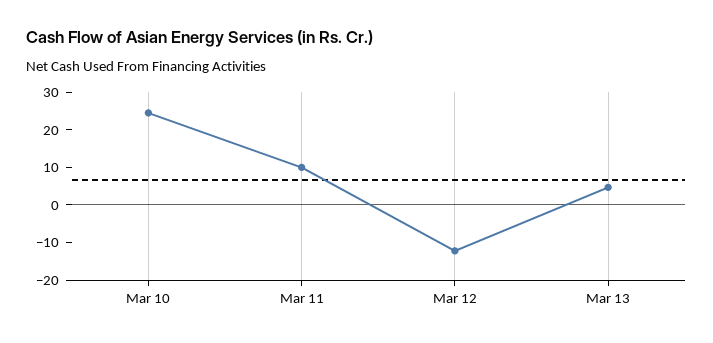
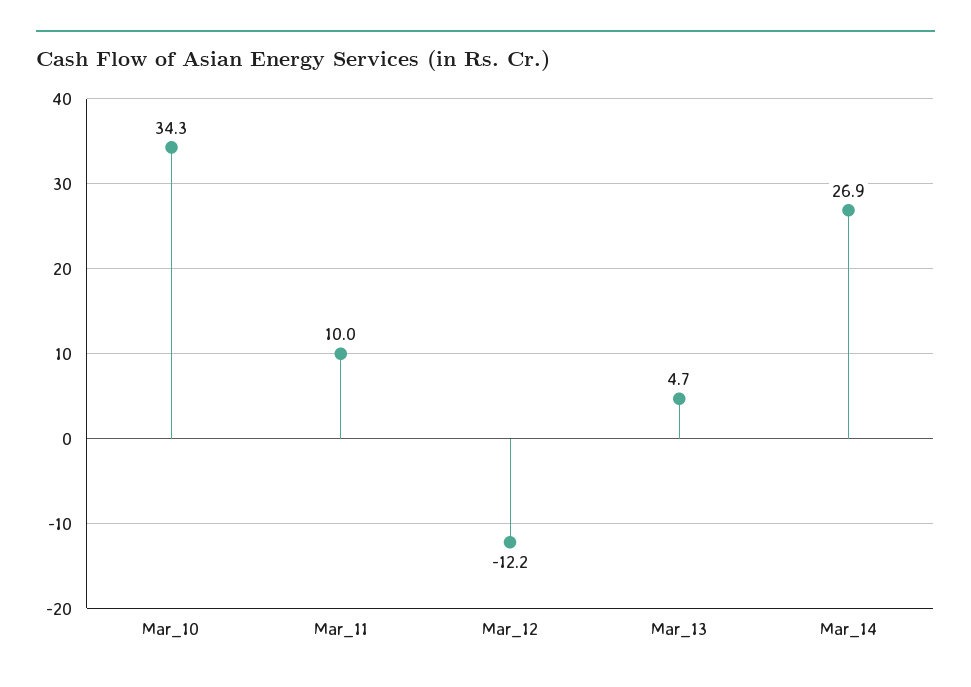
Mar 10: 25 -> 34.3
Mar_14: none -> 26.9

